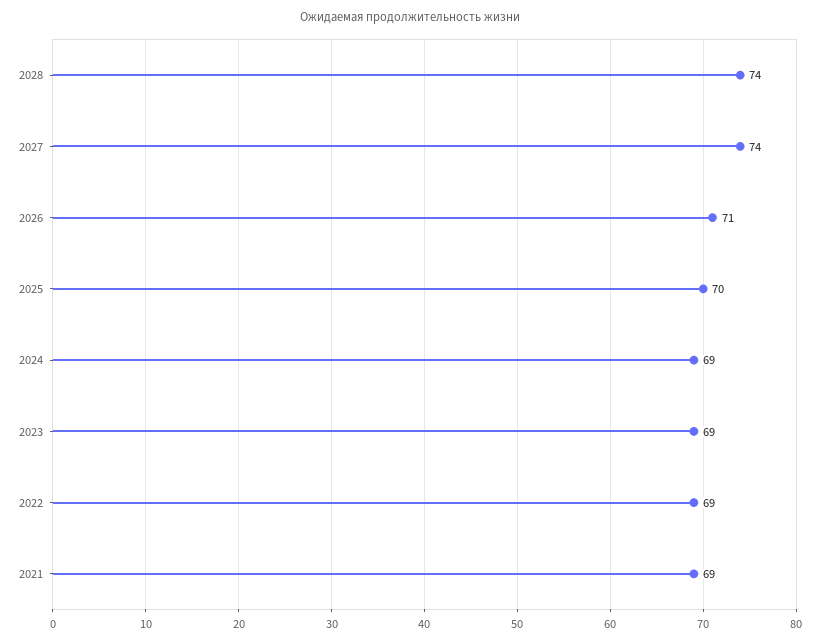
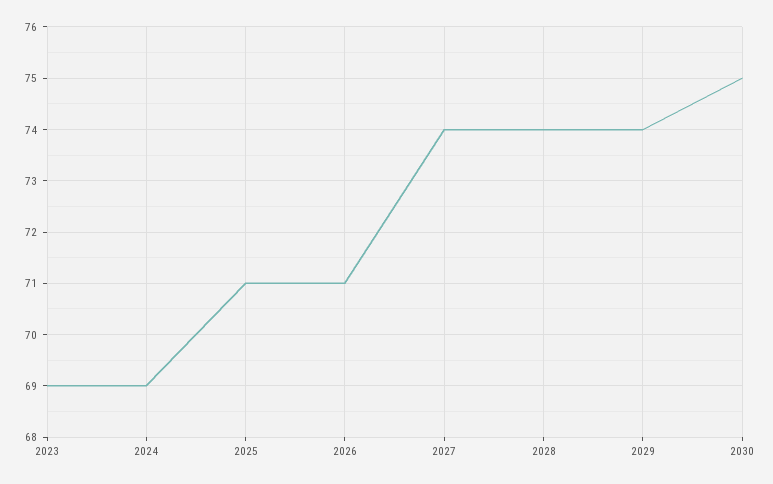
2025: 70 -> 71
2022: 69 -> none
2021: 69 -> none
2029: none -> 74
2030: none -> 75

